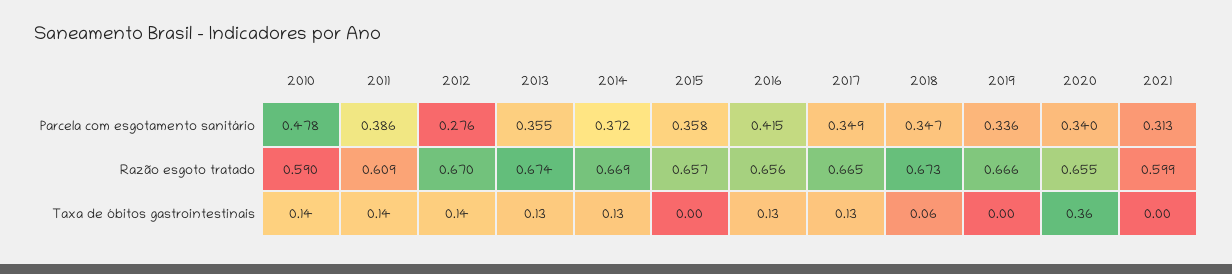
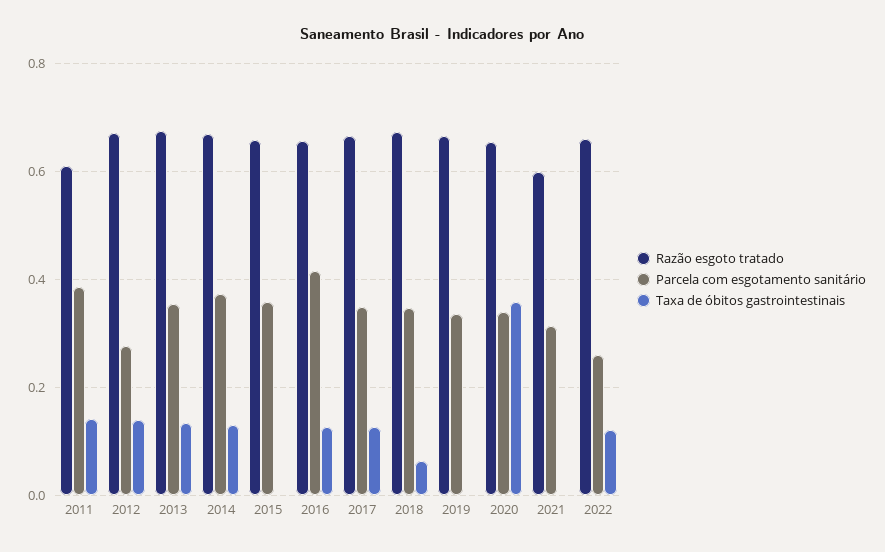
Parcela com esgotamento sanitário, 2010: 0.478 -> none
Razão esgoto tratado, 2010: 0.59 -> none
Taxa de óbitos gastrointestinais, 2010: 0.14 -> none
Razão esgoto tratado, 2022: none -> 0.66
Parcela com esgotamento sanitário, 2022: none -> 0.26
Taxa de óbitos gastrointestinais, 2022: none -> 0.12

